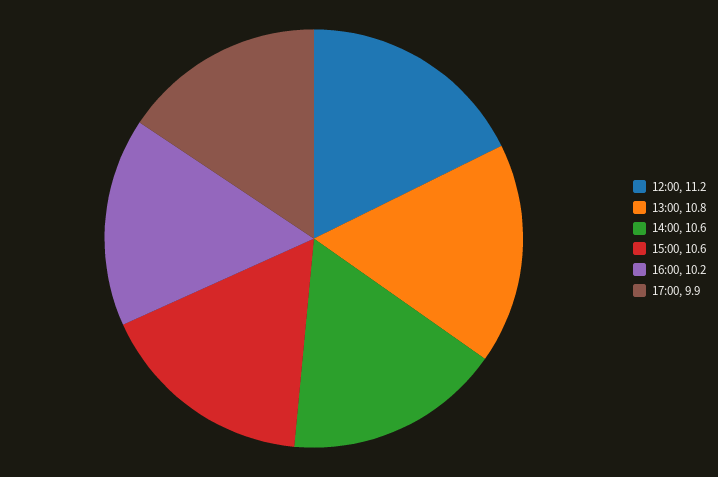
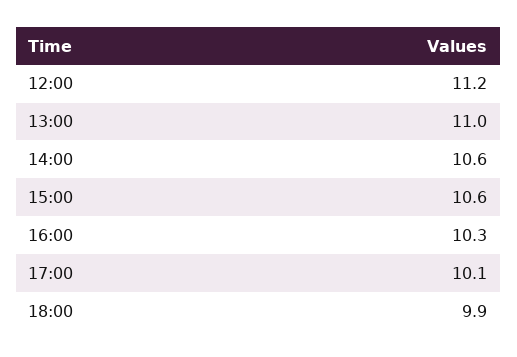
13:00: 10.8 -> 11
16:00: 10.2 -> 10.3
17:00: 9.9 -> 10.1
18:00: none -> 9.9

